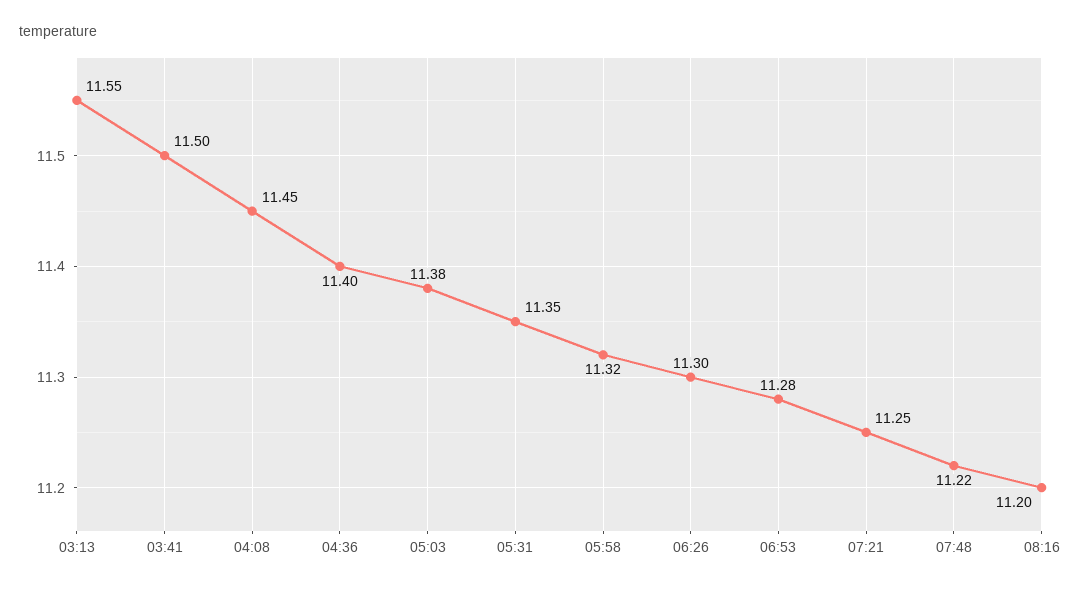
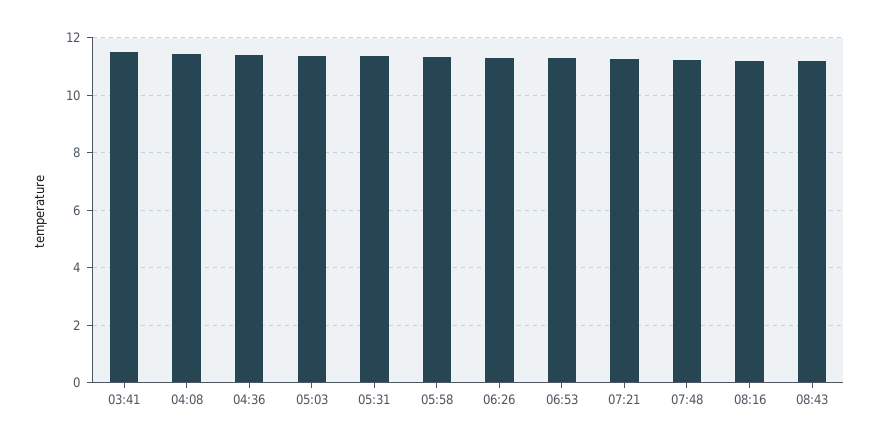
03:13: 11.55 -> none
08:43: none -> 11.25

